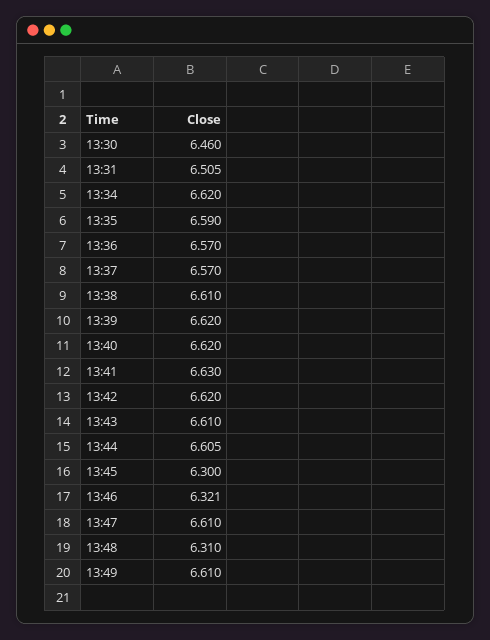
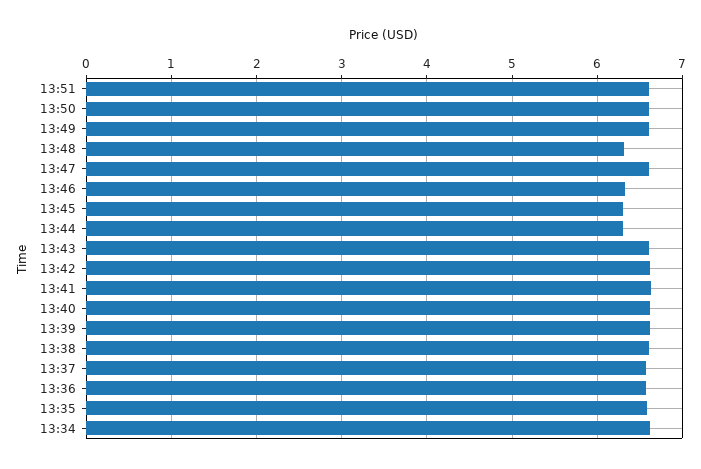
13:30: 6.46 -> none
13:31: 6.505 -> none
13:44: 6.605 -> 6.3
13:51: none -> 6.6
13:50: none -> 6.6

